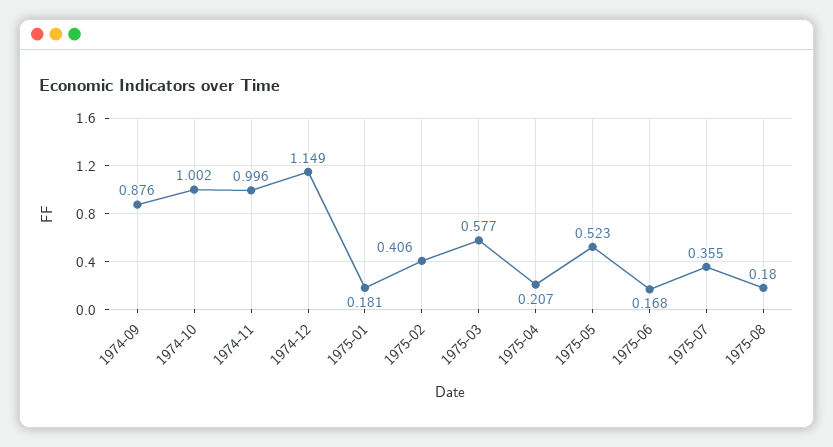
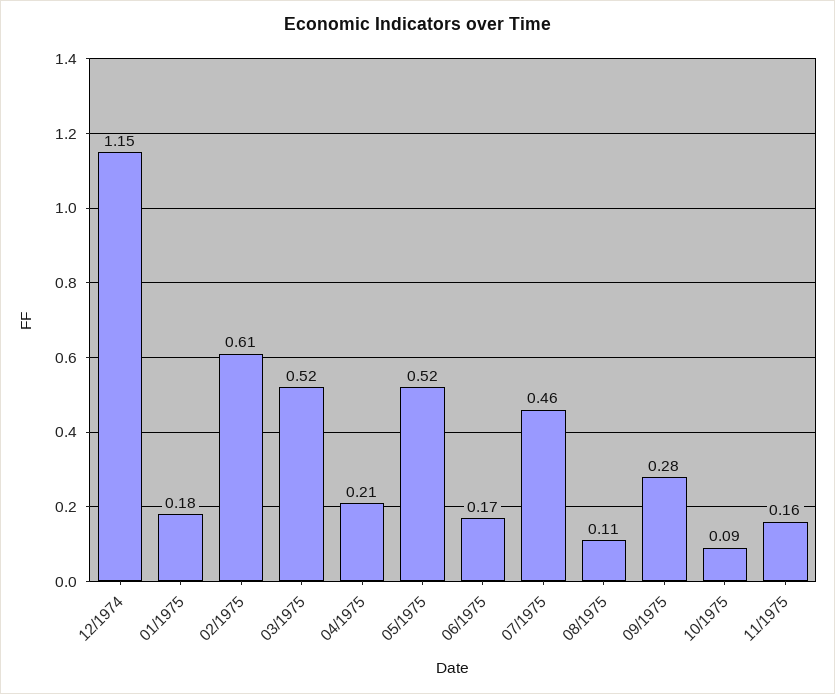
1974-09: 0.876 -> none
1974-10: 1.002 -> none
1974-11: 0.996 -> none
1975-02: 0.406 -> 0.61
1975-03: 0.577 -> 0.52
1975-07: 0.355 -> 0.46
1975-08: 0.18 -> 0.11
09/1975: none -> 0.28
10/1975: none -> 0.09
11/1975: none -> 0.16

